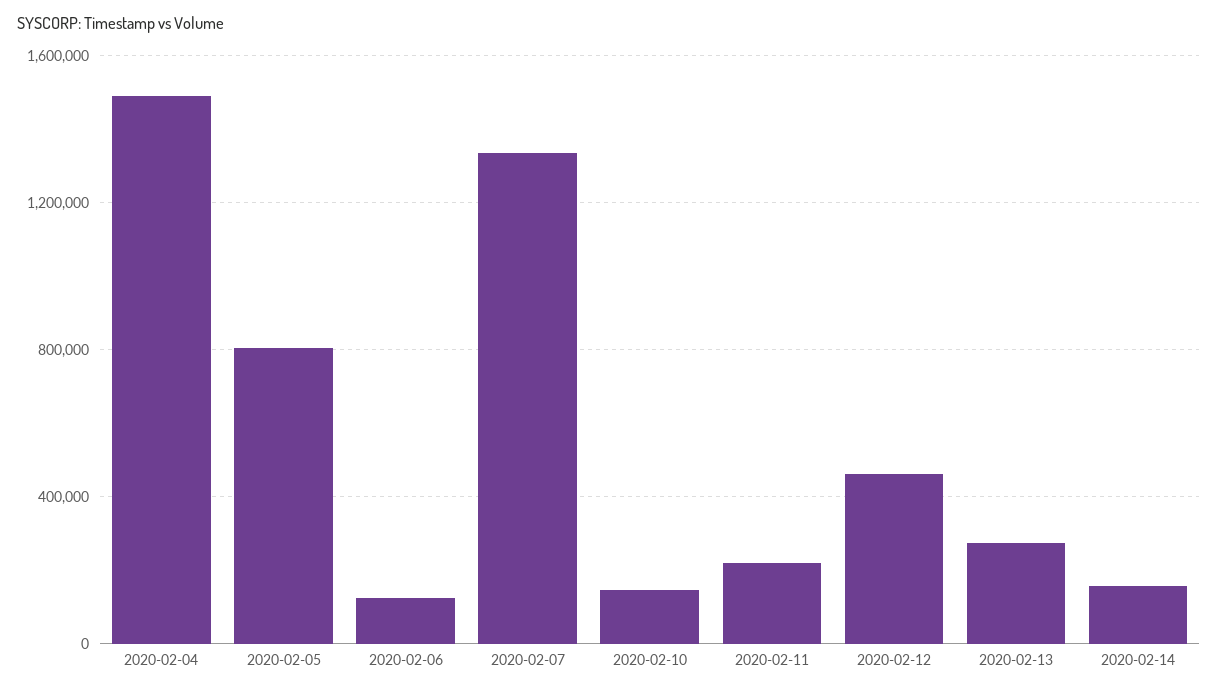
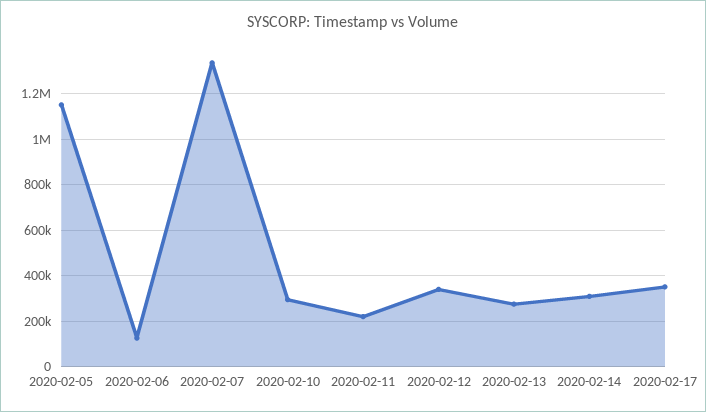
2020-02-04: 1500000 -> none
2020-02-05: 800000 -> 1150000
2020-02-10: 150000 -> 300000
2020-02-12: 450000 -> 350000
2020-02-14: 150000 -> 300000
2020-02-17: none -> 350000

